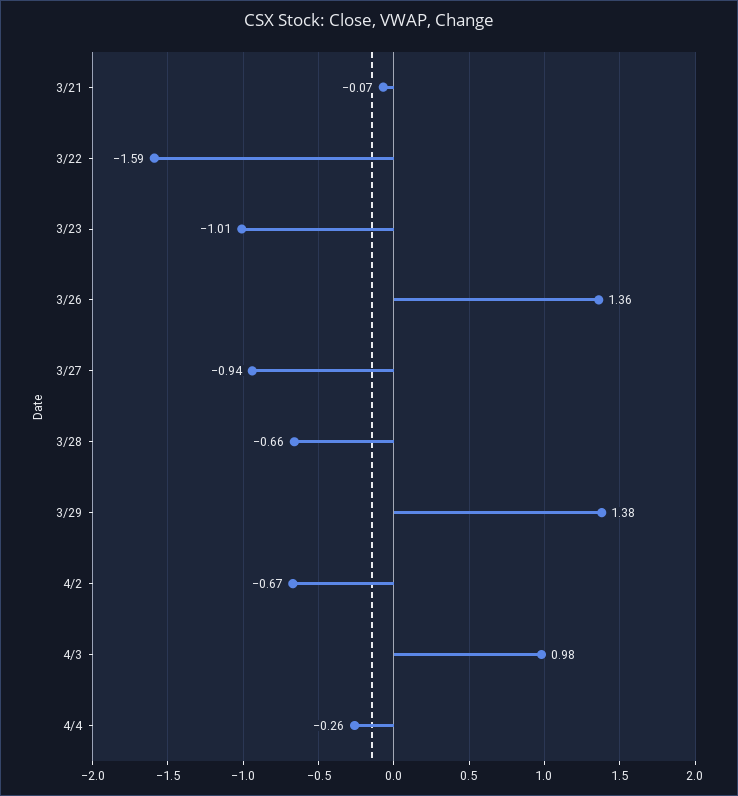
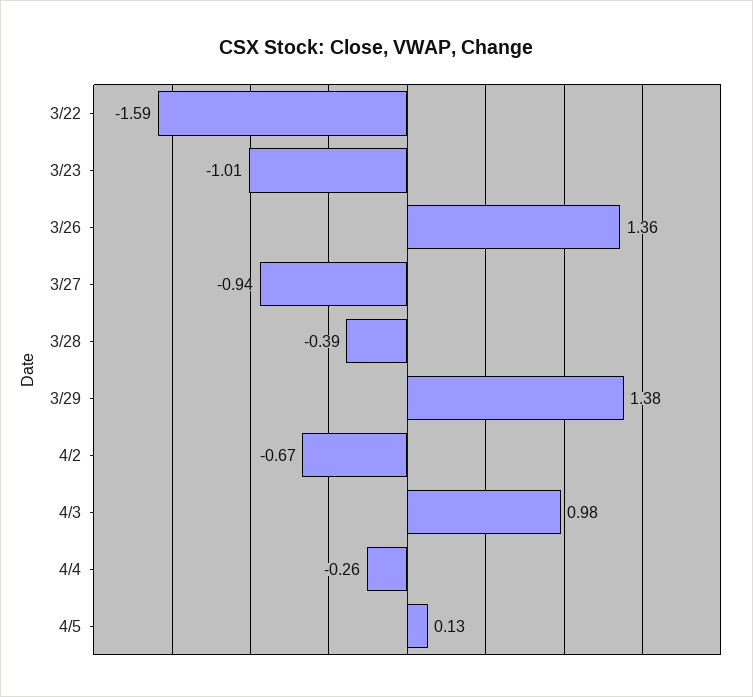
3/21: -0.07 -> none
3/28: -0.66 -> -0.39
4/5: none -> 0.13

